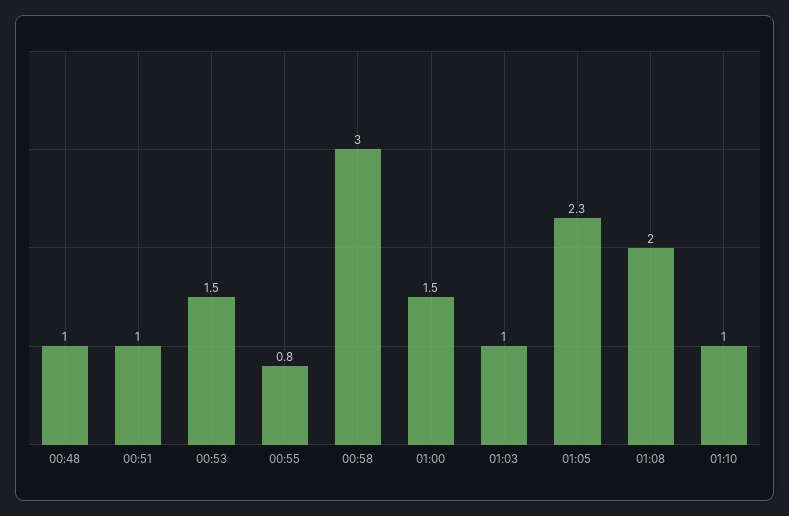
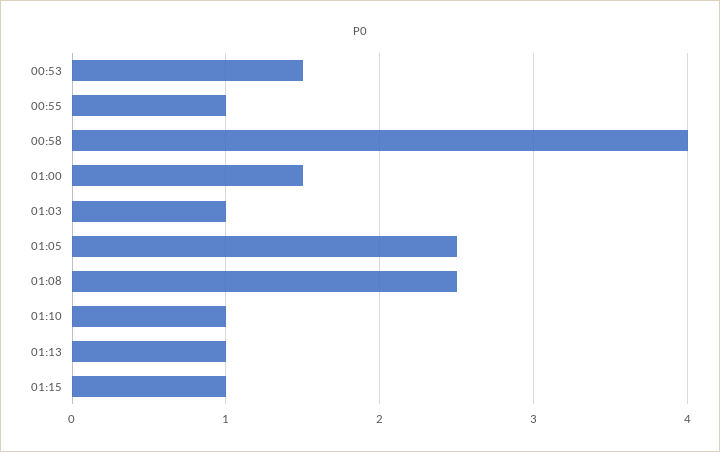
00:48: 1 -> none
00:51: 1 -> none
00:55: 0.8 -> 1
00:58: 3 -> 4
01:05: 2.3 -> 2.5
01:08: 2 -> 2.5
01:13: none -> 1
01:15: none -> 1

